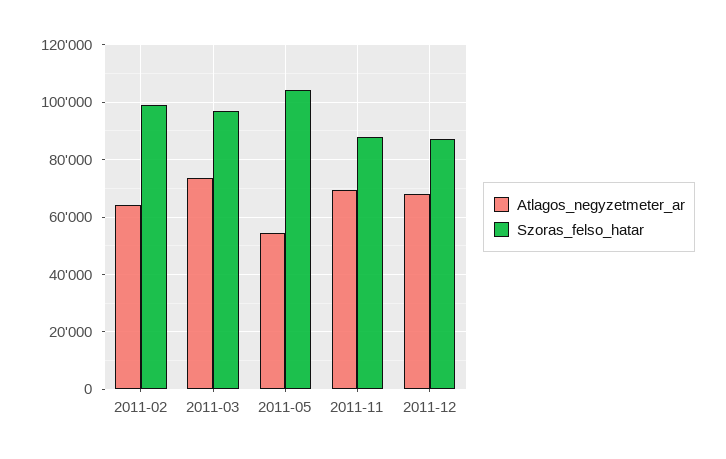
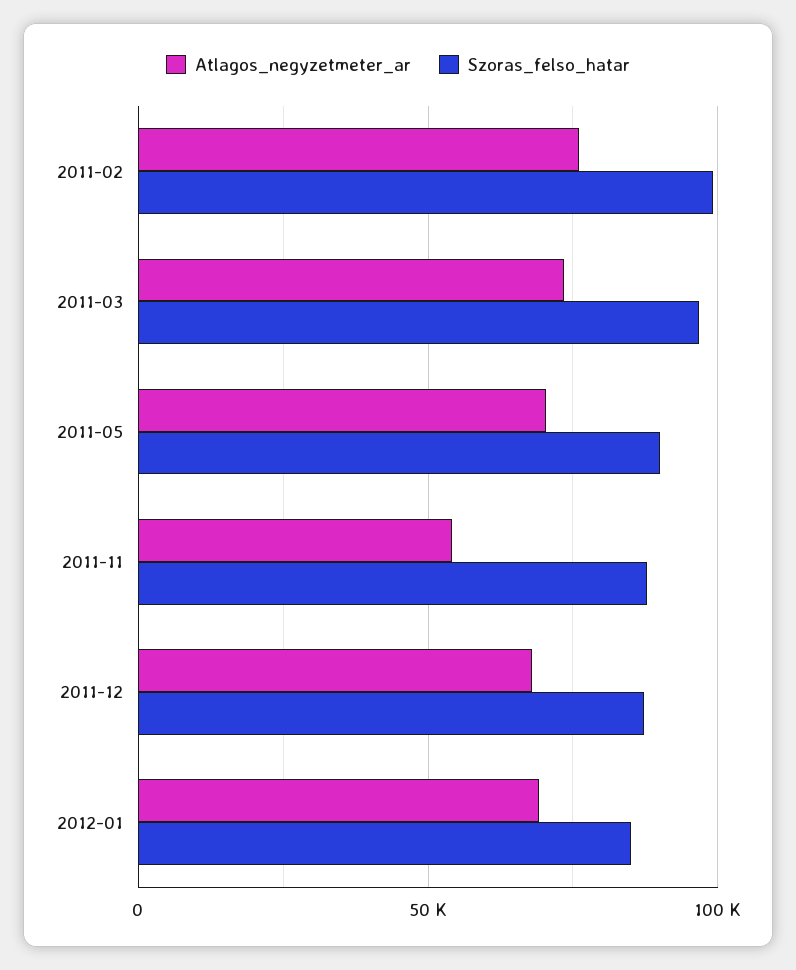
Atlagos_negyzetmeter_ar, 2011-02: 65000 -> 75000
Atlagos_negyzetmeter_ar, 2011-05: 55000 -> 70000
Szoras_felso_hatar, 2011-05: 105000 -> 90000
Atlagos_negyzetmeter_ar, 2011-11: 70000 -> 55000
Atlagos_negyzetmeter_ar, 2012-01: none -> 70000
Szoras_felso_hatar, 2012-01: none -> 85000

